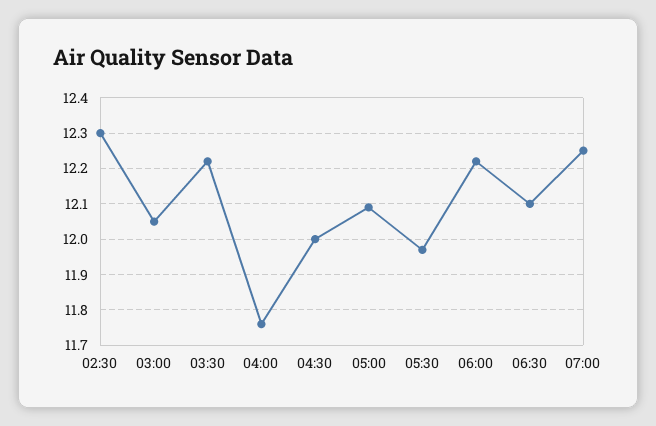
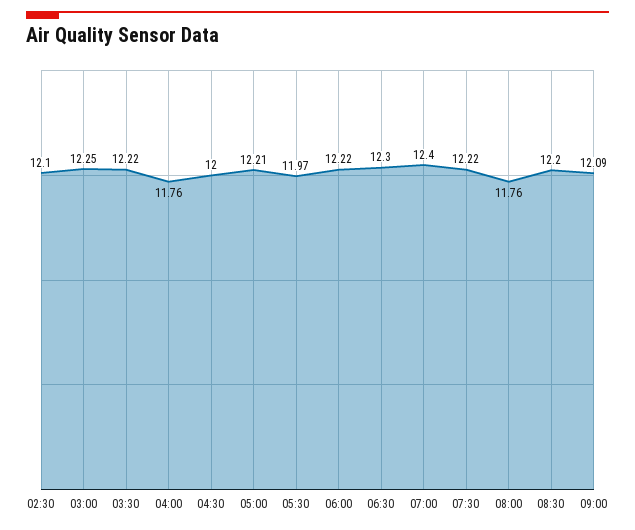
02:30: 12.3 -> 12.1
03:00: 12.05 -> 12.25
05:00: 12.1 -> 12.21
06:30: 12.1 -> 12.3
07:00: 12.25 -> 12.4
07:30: none -> 12.22
08:00: none -> 11.76
08:30: none -> 12.2
09:00: none -> 12.09

